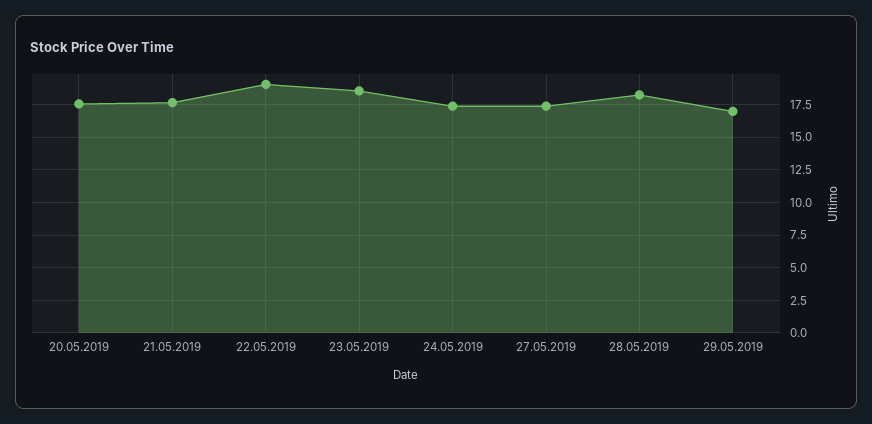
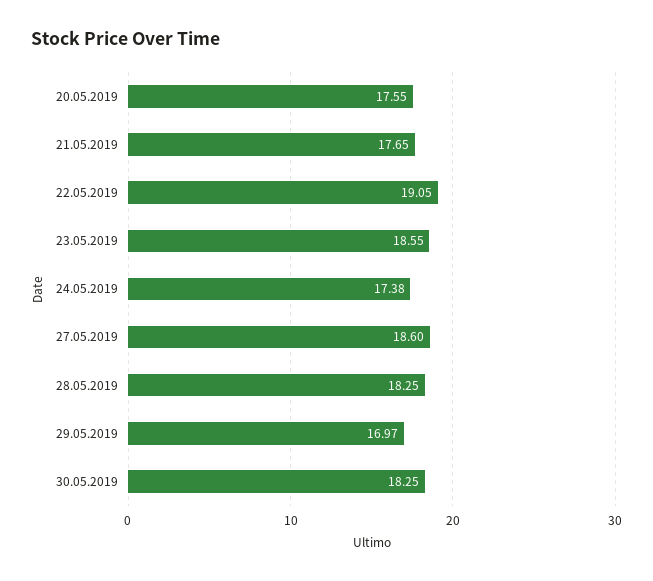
27.05.2019: 17.5 -> 18.6
30.05.2019: none -> 18.25

